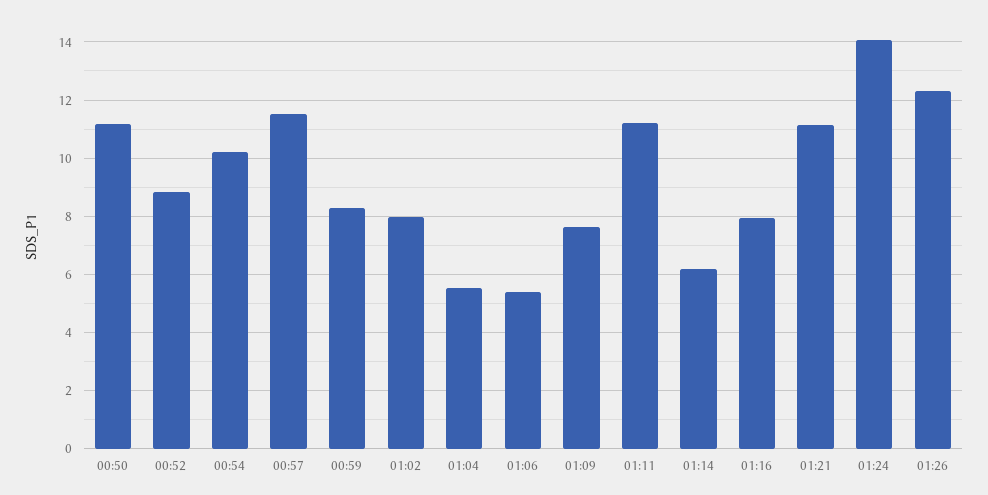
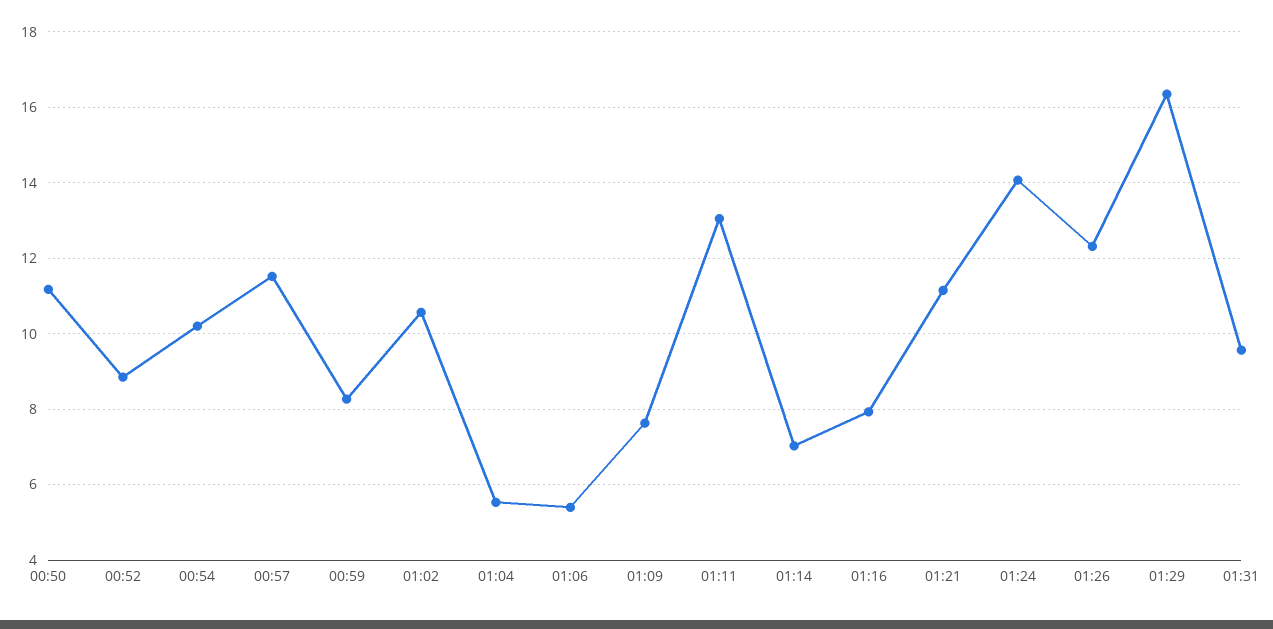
01:02: 8 -> 10.6
01:11: 11.25 -> 13
01:14: 6.25 -> 7
01:29: none -> 16.4
01:31: none -> 9.6

